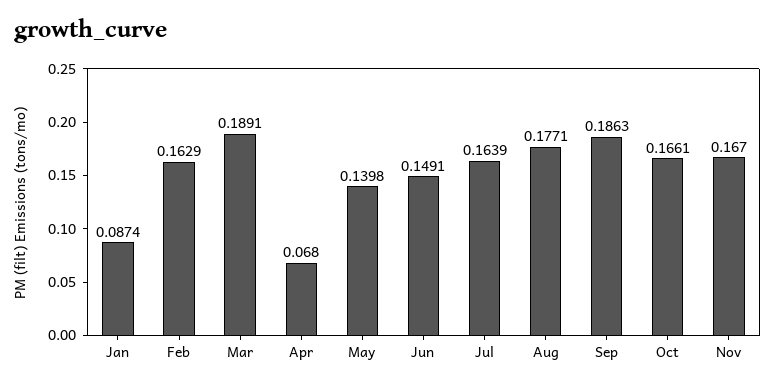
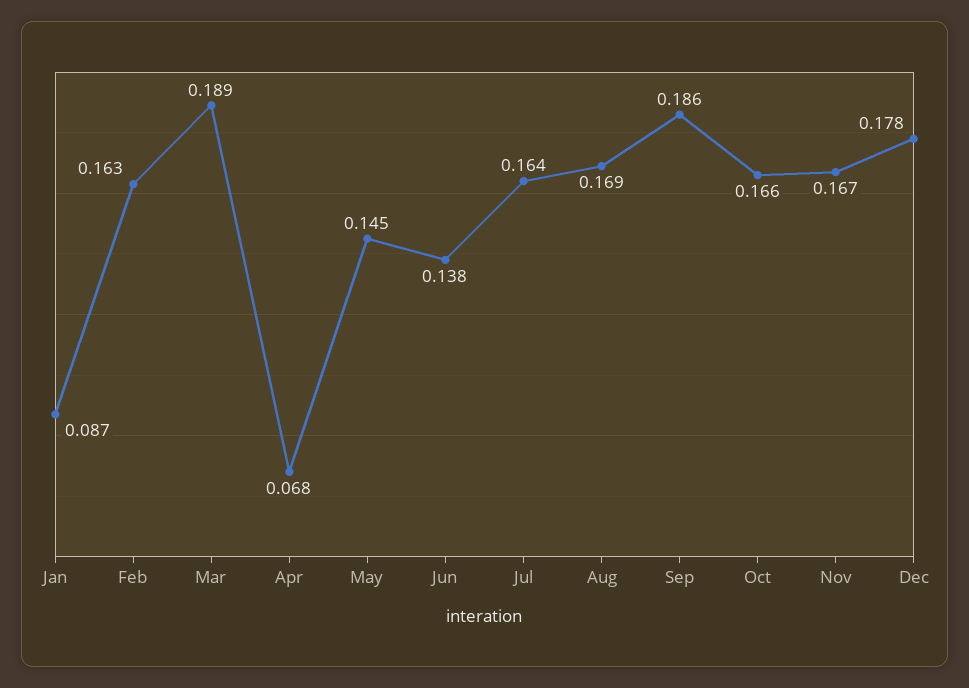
May: 0.1398 -> 0.145
Jun: 0.1491 -> 0.138
Aug: 0.1771 -> 0.169
Dec: none -> 0.178

